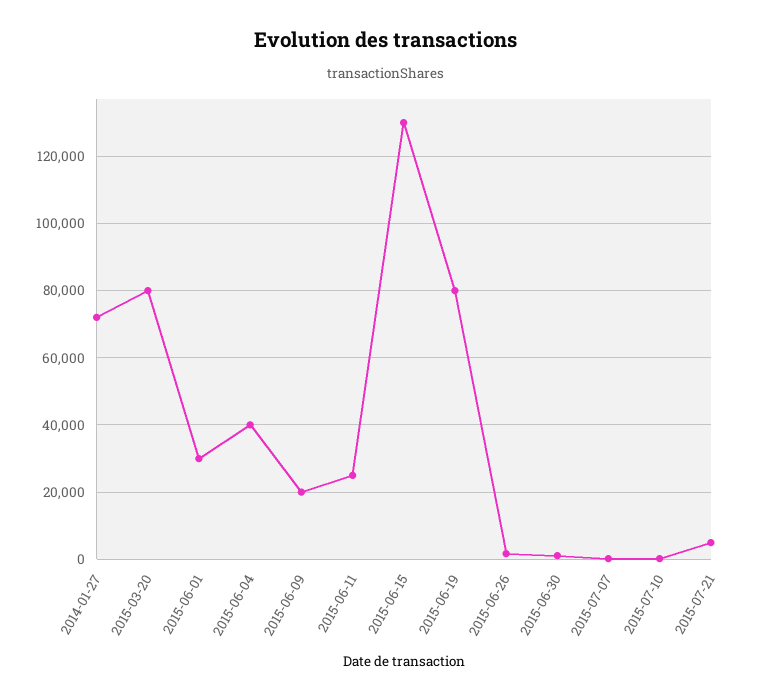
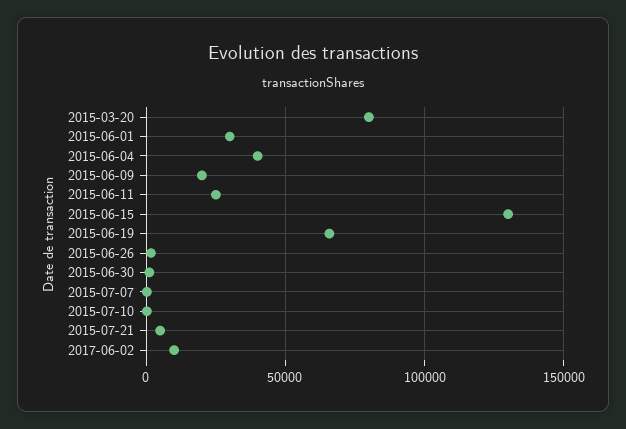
2014-01-27: 72000 -> none
2015-06-19: 80000 -> 65000
2017-06-02: none -> 10000

